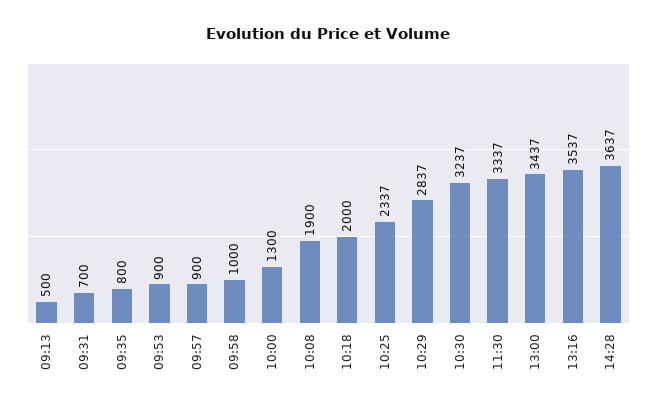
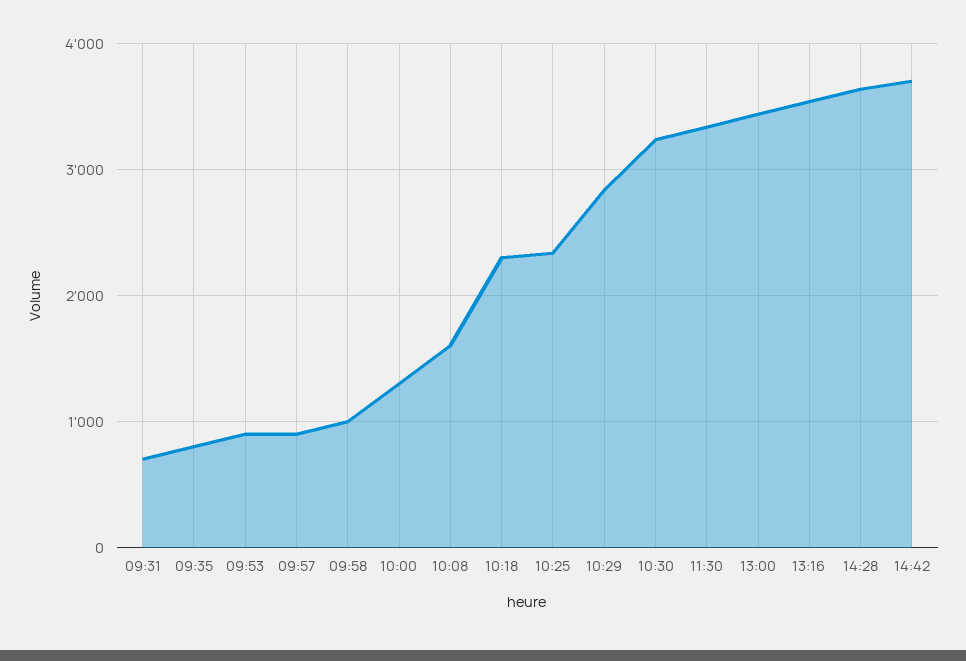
09:13: 500 -> none
10:08: 1900 -> 1600
10:18: 2000 -> 2300
14:42: none -> 3700

